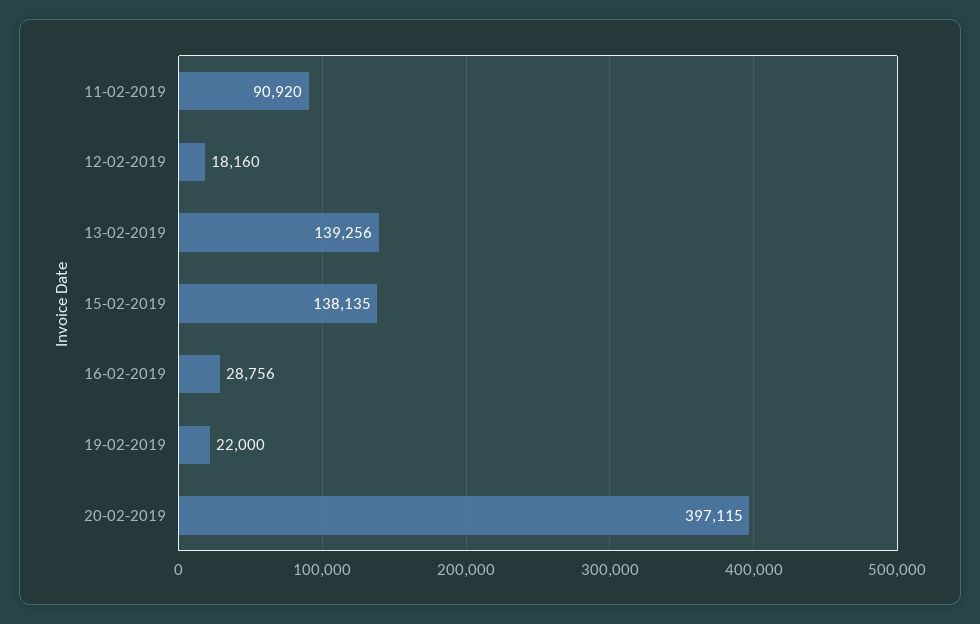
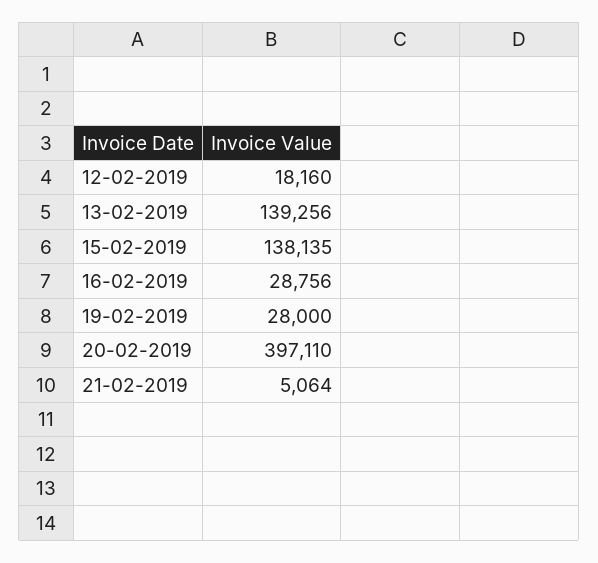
11-02-2019: 90920 -> none
19-02-2019: 22000 -> 28000
20-02-2019: 397115 -> 397110
21-02-2019: none -> 5064

